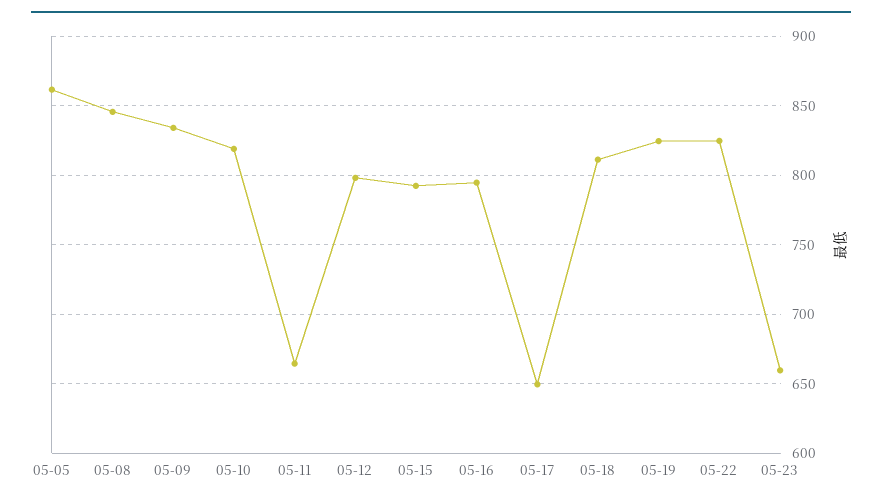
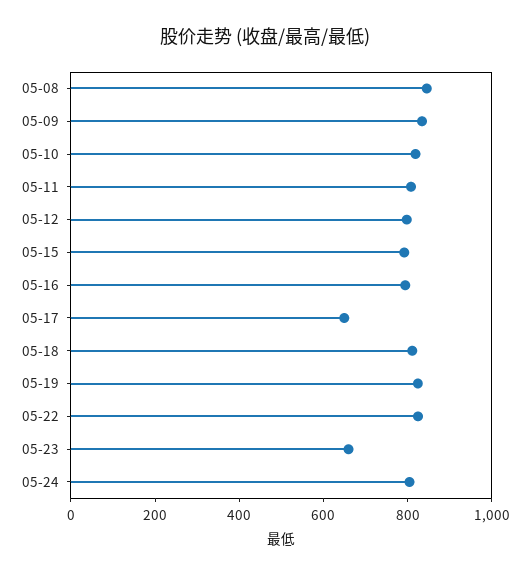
05-05: 860 -> none
05-11: 665 -> 800
05-24: none -> 800

